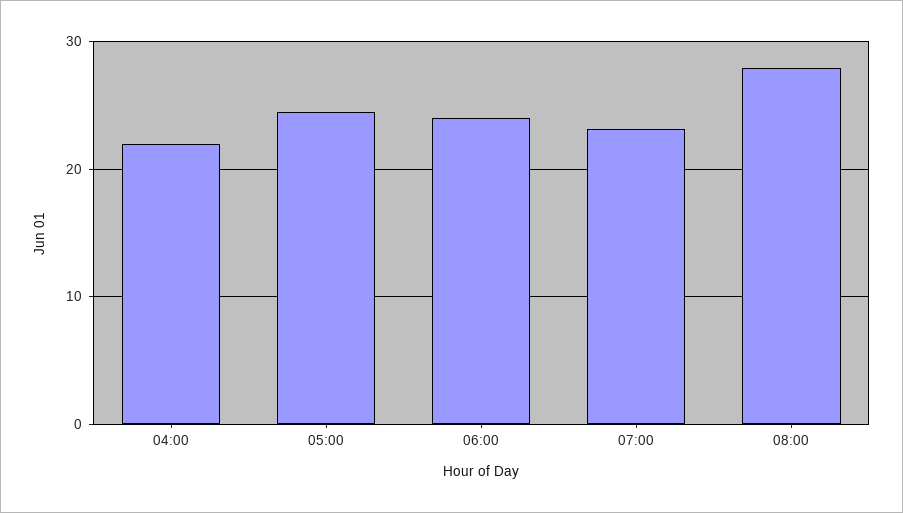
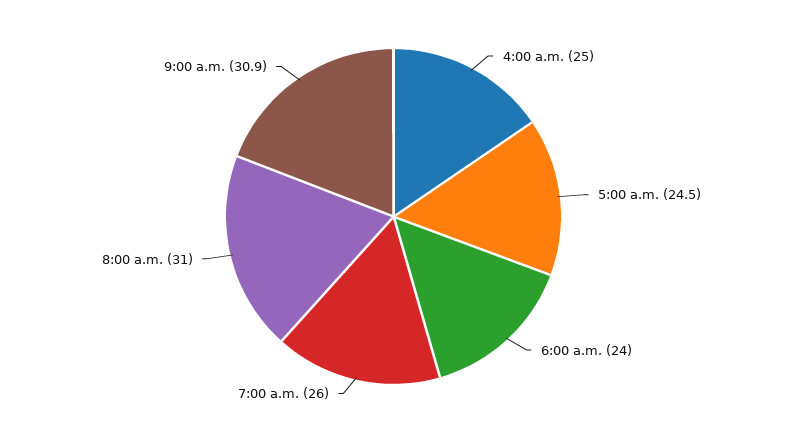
04:00: 22 -> 25
07:00: 23 -> 26
08:00: 28 -> 31
9:00 a.m.: none -> 30.9

